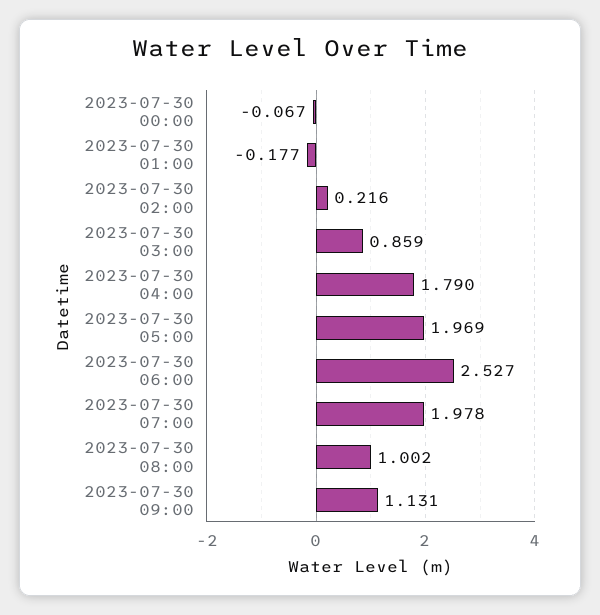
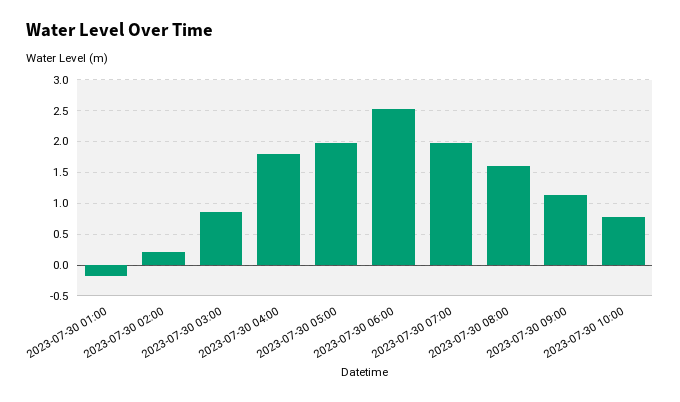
2023-07-30 00:00: -0.067 -> none
2023-07-30 08:00: 1.002 -> 1.6
2023-07-30 10:00: none -> 0.8

